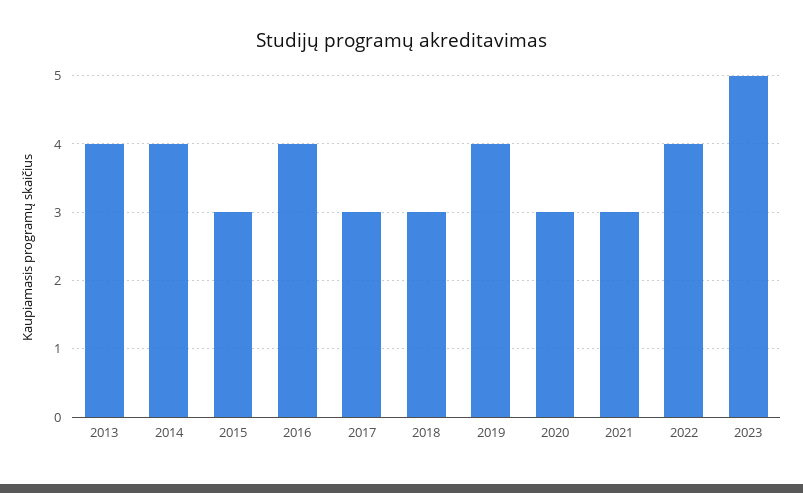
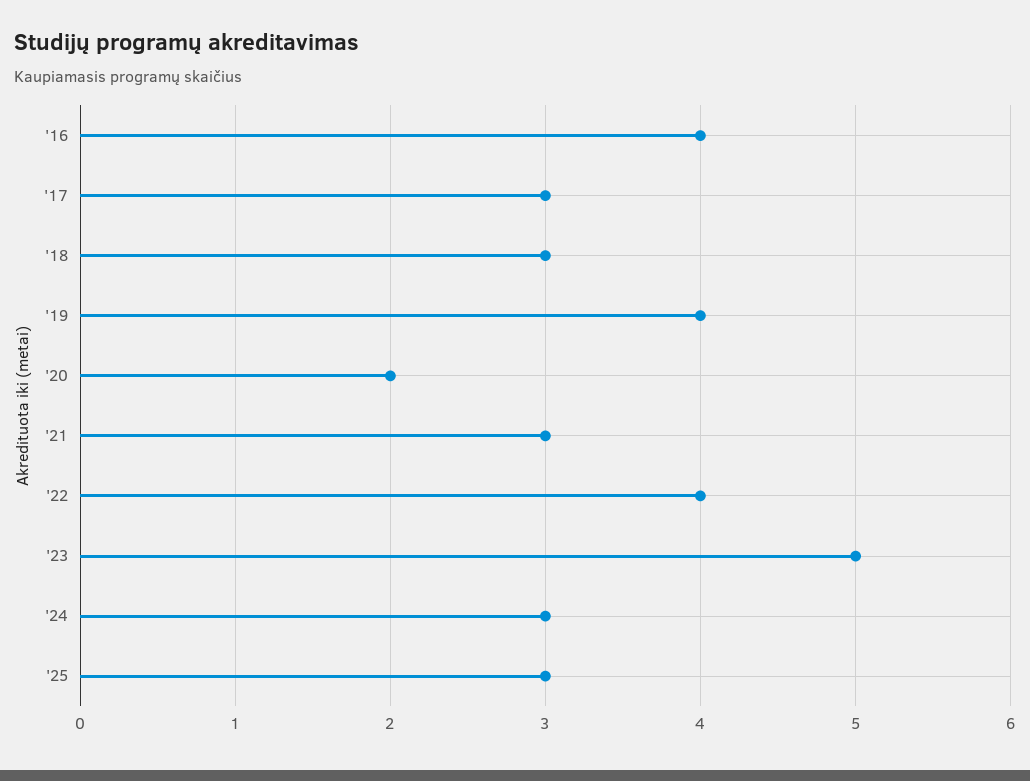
2013: 4 -> none
2014: 4 -> none
2015: 3 -> none
2020: 3 -> 2
'24: none -> 3
'25: none -> 3

